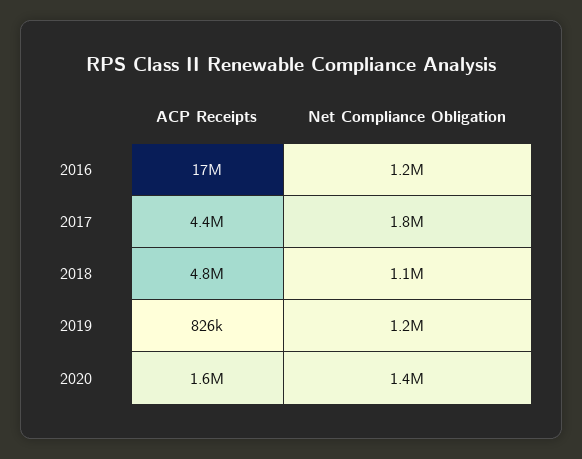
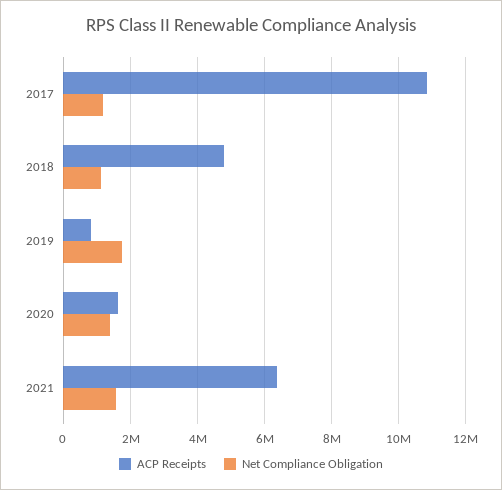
ACP Receipts, 2016: 17000000 -> none
Net Compliance Obligation, 2016: 1200000 -> none
ACP Receipts, 2017: 4400000 -> 10800000
Net Compliance Obligation, 2017: 1800000 -> 1200000
Net Compliance Obligation, 2019: 1200000 -> 1800000
ACP Receipts, 2021: none -> 6400000
Net Compliance Obligation, 2021: none -> 1600000

